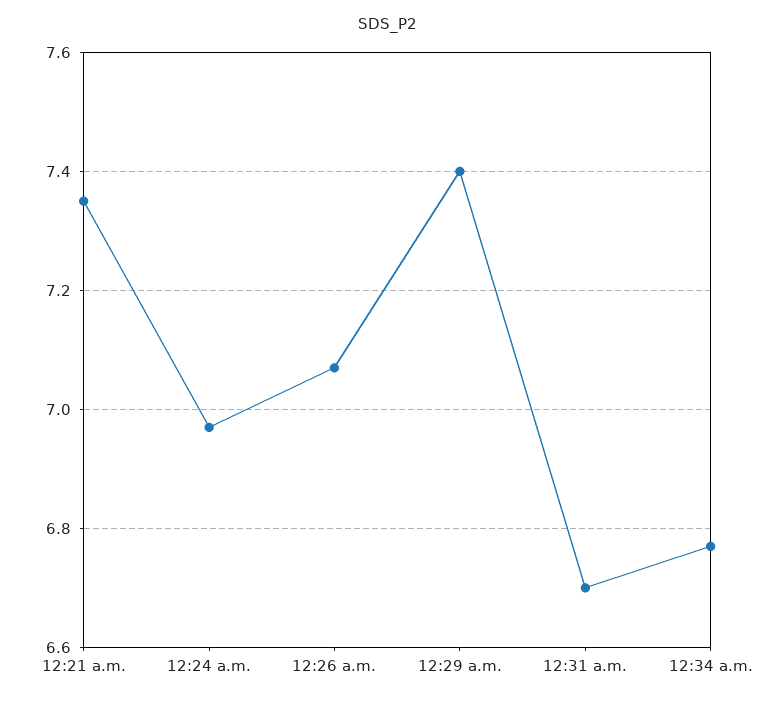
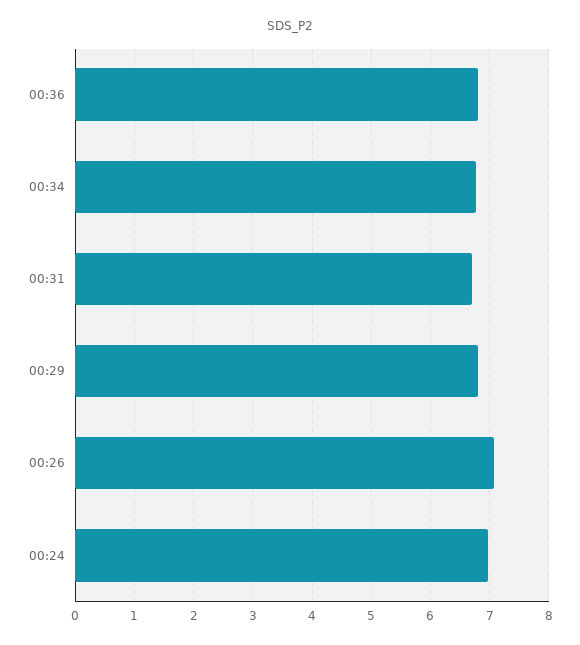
12:21 a.m.: 7.35 -> none
12:29 a.m.: 7.4 -> 6.8
00:36: none -> 6.8

